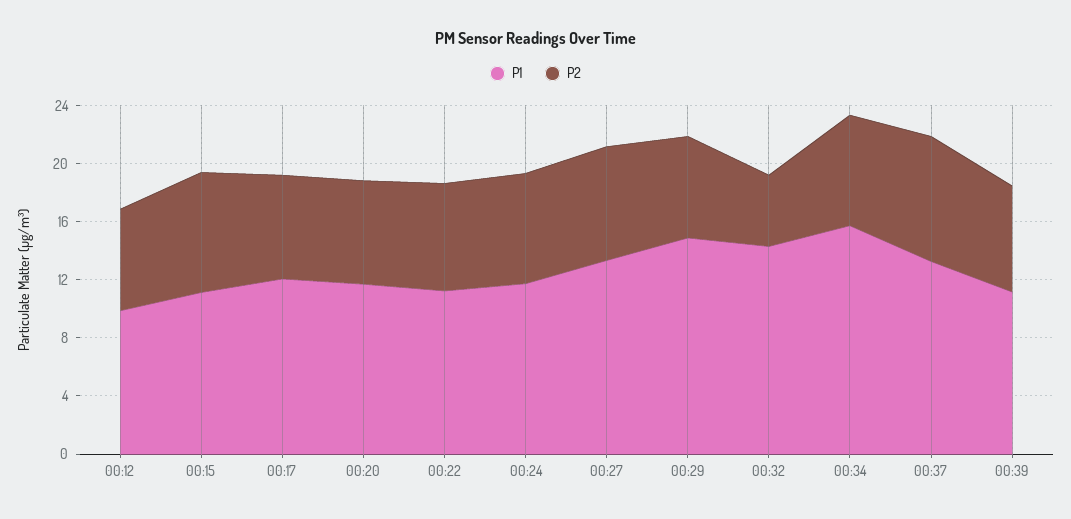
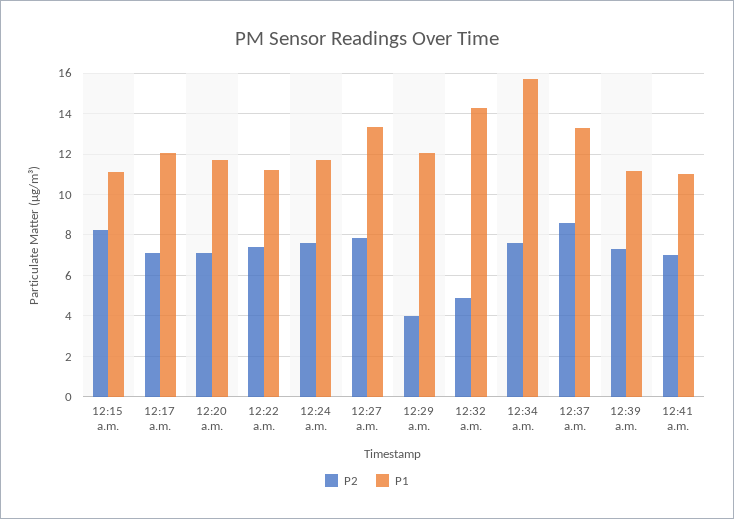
P1, 00:12: 10 -> none
P2, 00:12: 7 -> none
P1, 00:29: 15 -> 12
P2, 00:29: 7 -> 4
P2, 12:41 a.m.: none -> 7
P1, 12:41 a.m.: none -> 11

